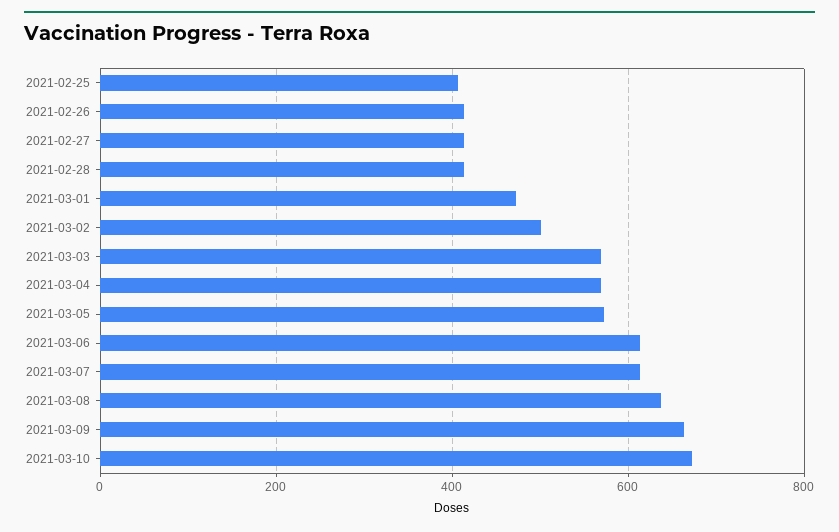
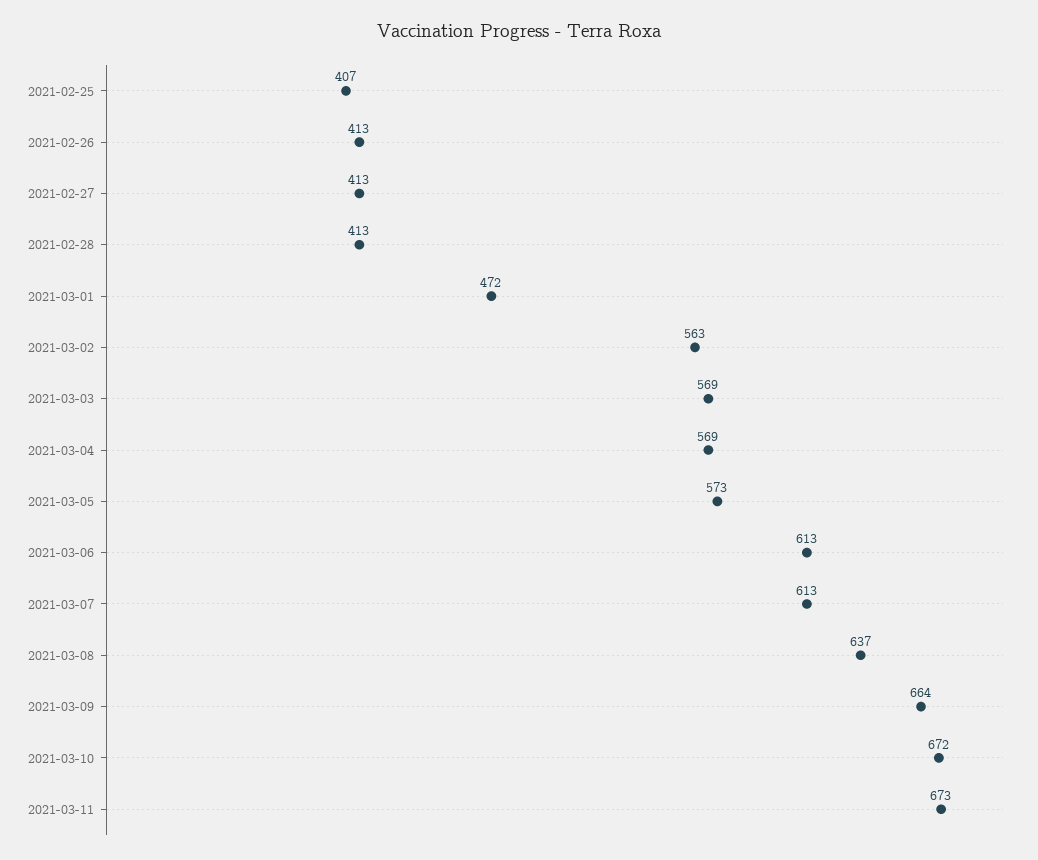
2021-03-02: 500 -> 563
2021-03-11: none -> 673

